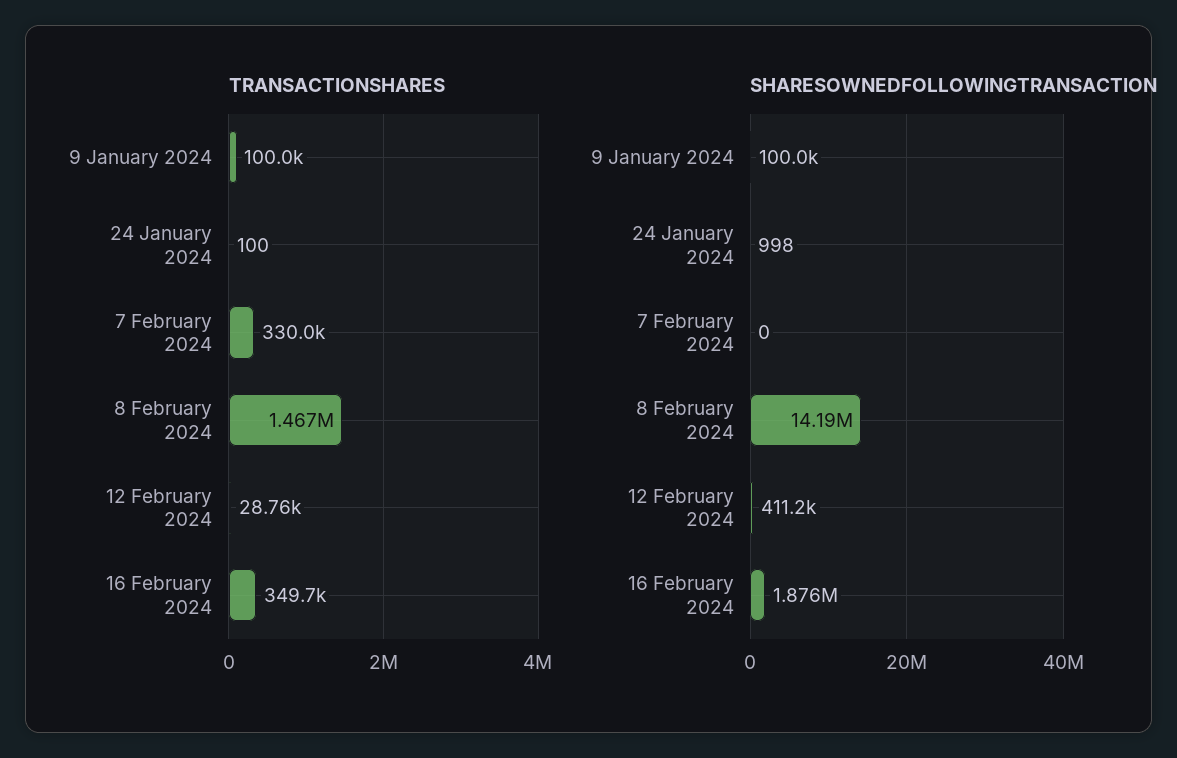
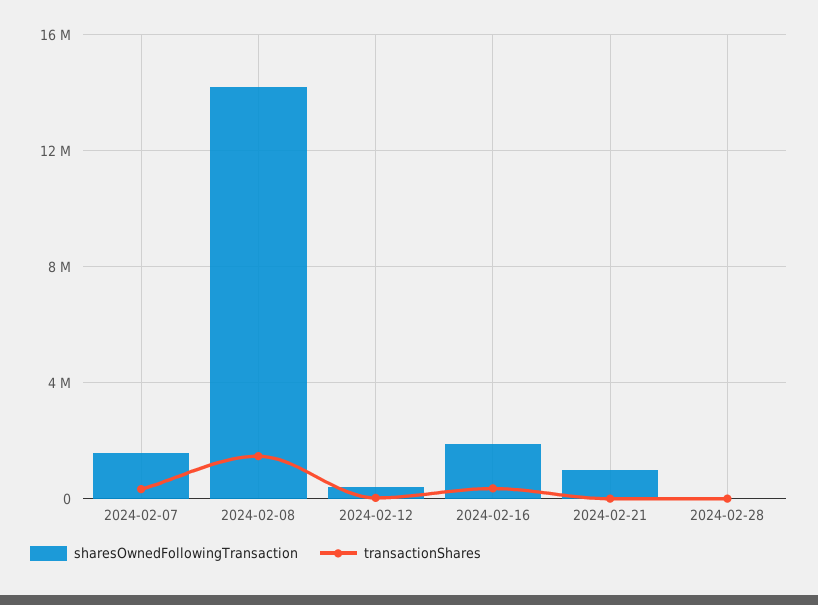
TRANSACTIONSHARES, 9 January 2024: 100000 -> none
TRANSACTIONSHARES, 24 January 2024: 100 -> none
SHARESOWNEDFOLLOWINGTRANSACTION, 9 January 2024: 100000 -> none
SHARESOWNEDFOLLOWINGTRANSACTION, 24 January 2024: 998 -> none
SHARESOWNEDFOLLOWINGTRANSACTION, 7 February 2024: 0 -> 1500000
SHARESOWNEDFOLLOWINGTRANSACTION, 2024-02-21: none -> 1000000
TRANSACTIONSHARES, 2024-02-21: none -> 0
SHARESOWNEDFOLLOWINGTRANSACTION, 2024-02-28: none -> 0
TRANSACTIONSHARES, 2024-02-28: none -> 0

